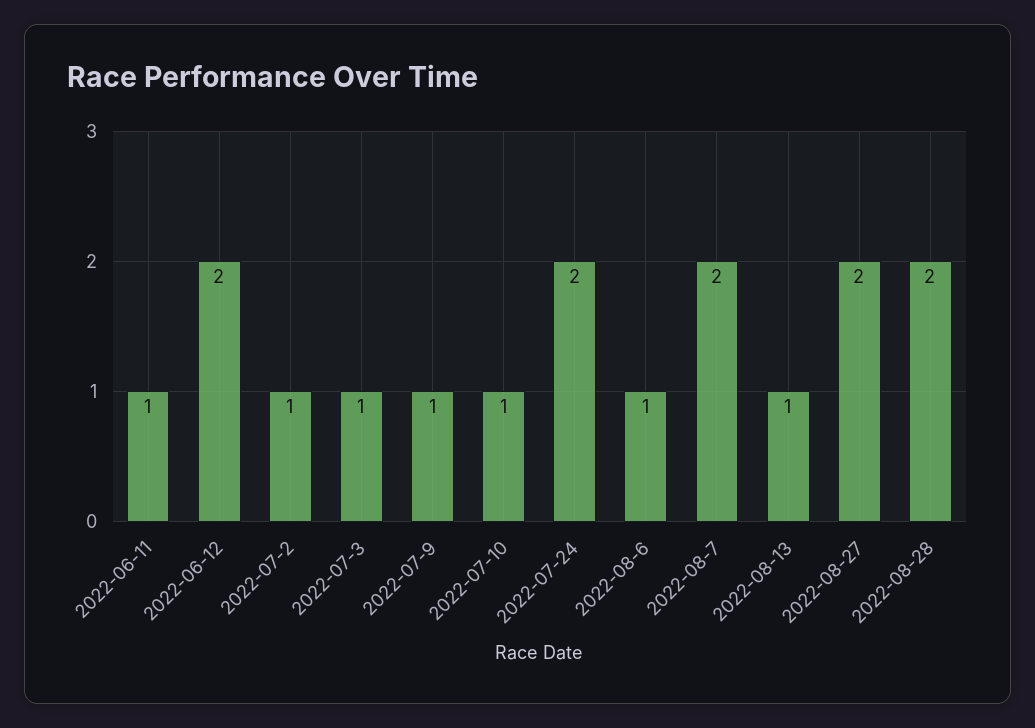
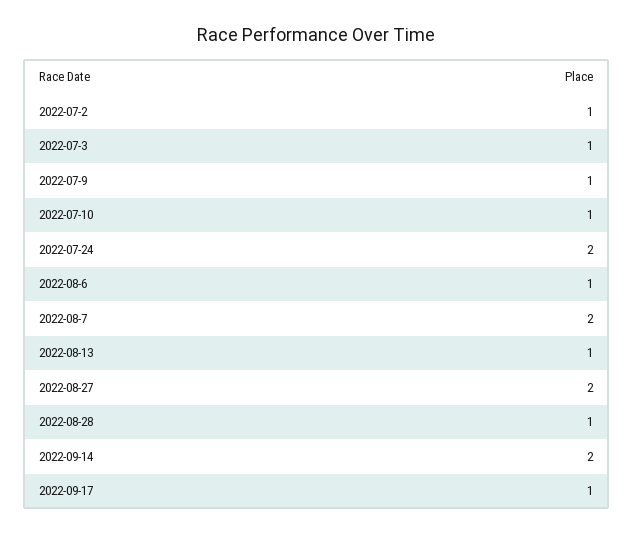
2022-06-11: 1 -> none
2022-06-12: 2 -> none
2022-08-28: 2 -> 1
2022-09-14: none -> 2
2022-09-17: none -> 1

